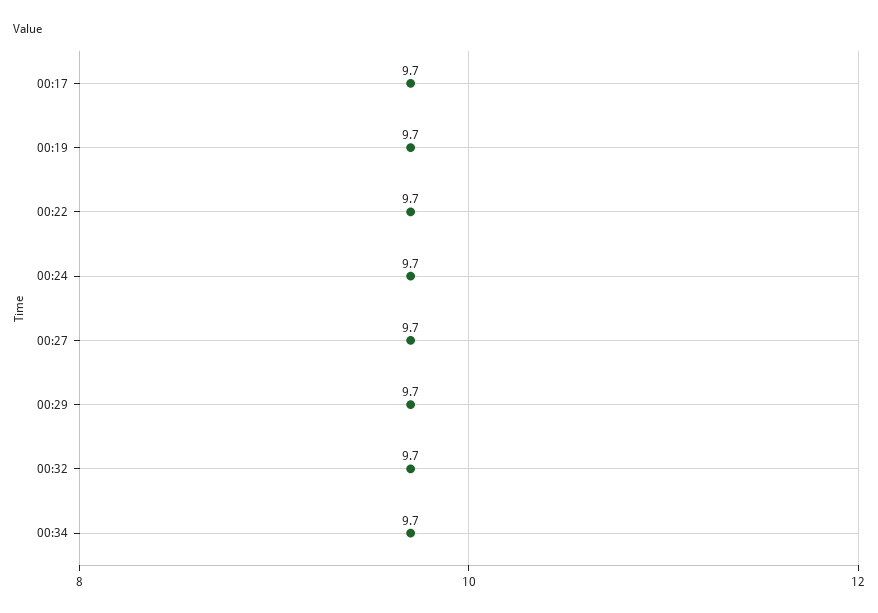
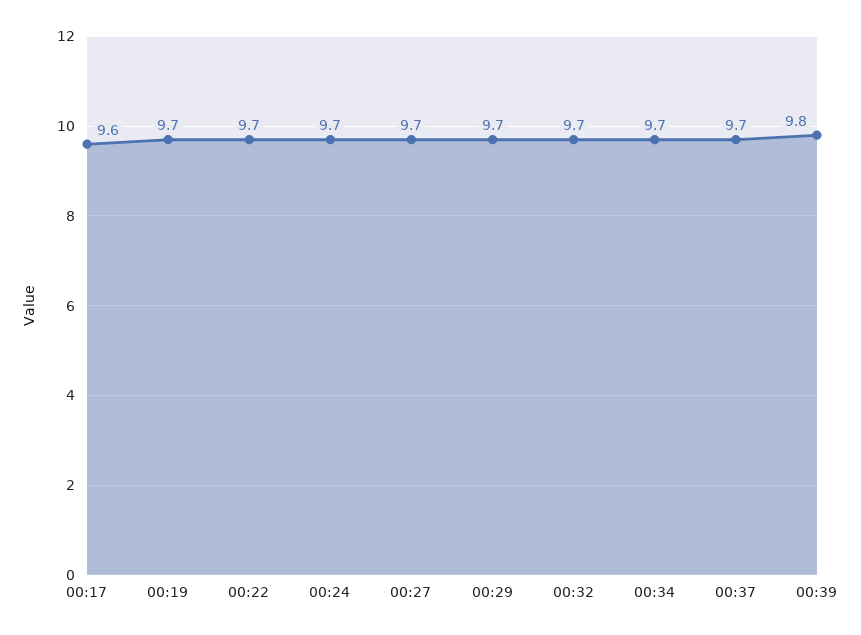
00:17: 9.7 -> 9.6
00:37: none -> 9.7
00:39: none -> 9.8

